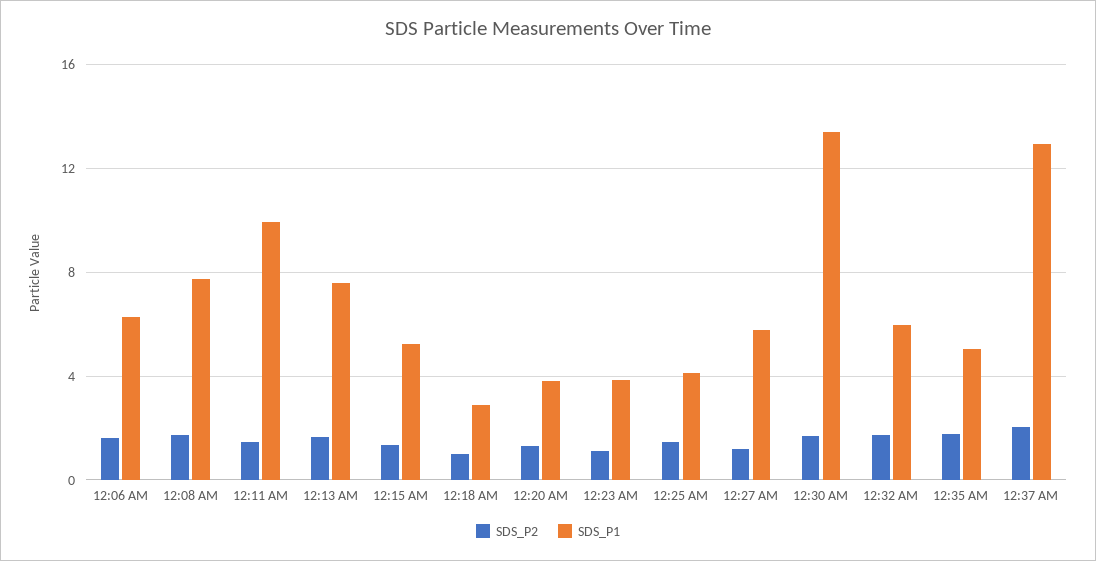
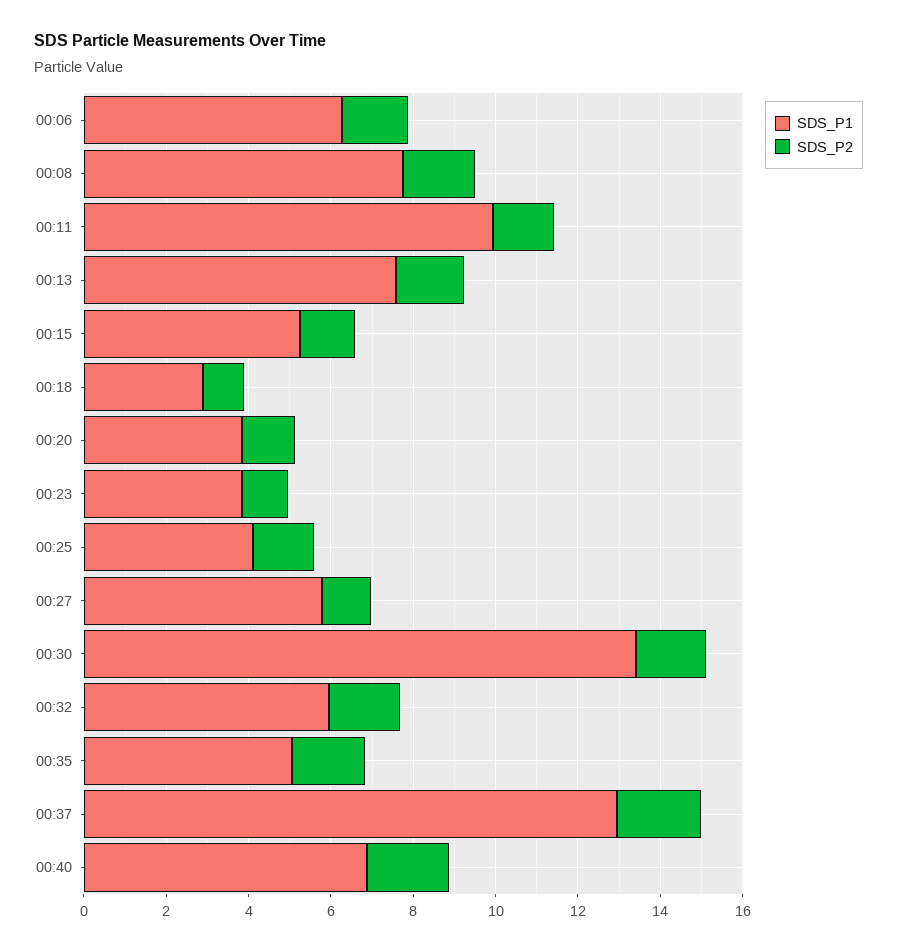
SDS_P1, 00:40: none -> 7
SDS_P2, 00:40: none -> 2

